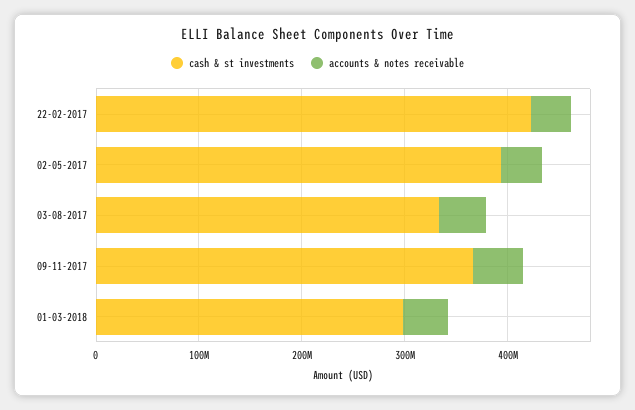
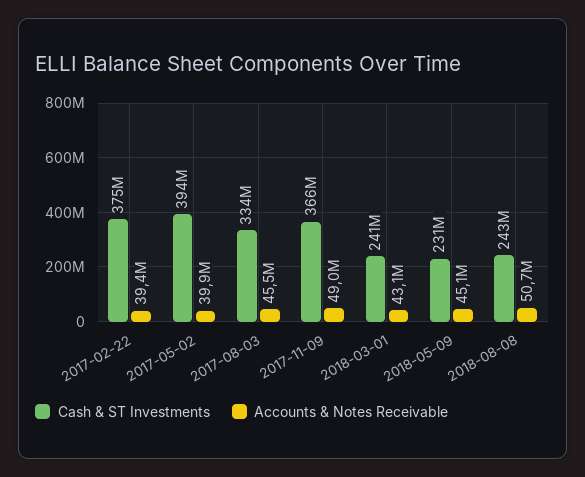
cash & st investments, 22-02-2017: 420000000 -> 375000000
cash & st investments, 01-03-2018: 300000000 -> 241000000
cash & st investments, 2018-05-09: none -> 231000000
accounts & notes receivable, 2018-05-09: none -> 45100000
cash & st investments, 2018-08-08: none -> 243000000
accounts & notes receivable, 2018-08-08: none -> 50700000

